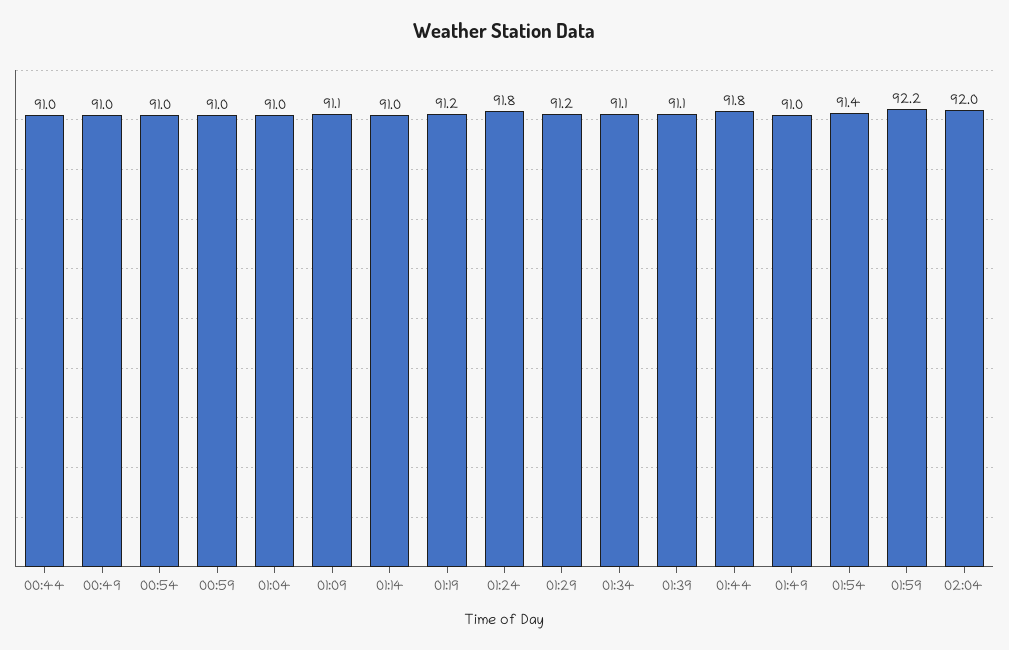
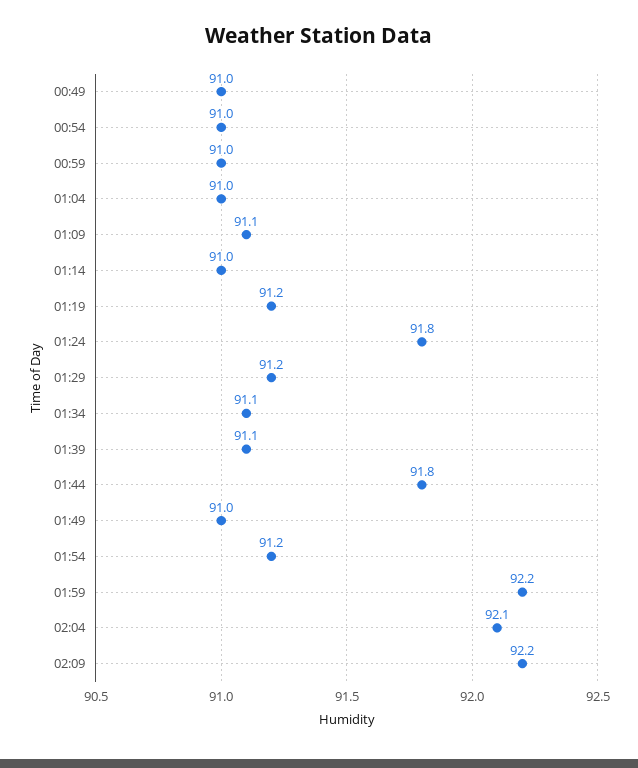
00:44: 91 -> none
01:54: 91.4 -> 91.2
02:04: 92 -> 92.1
02:09: none -> 92.2

